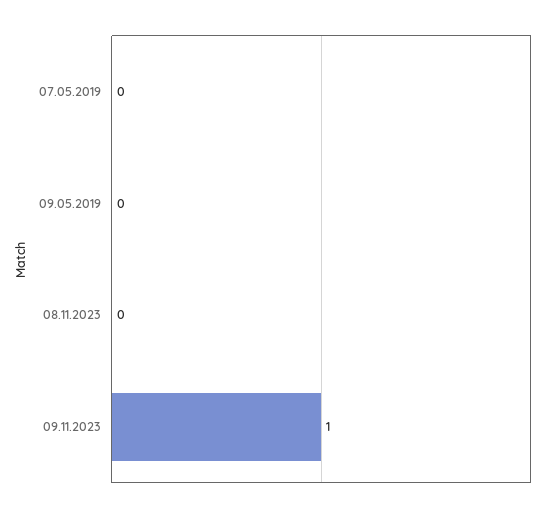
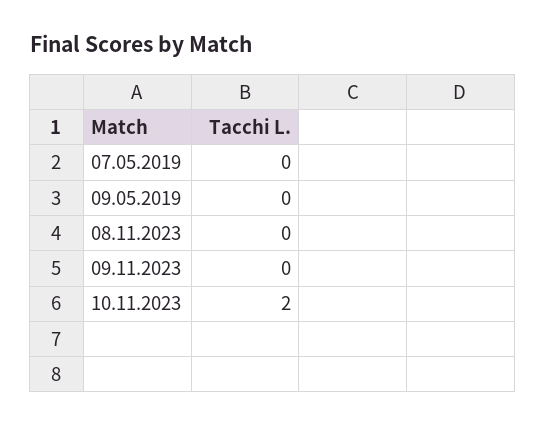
09.11.2023: 1 -> 0
10.11.2023: none -> 2

